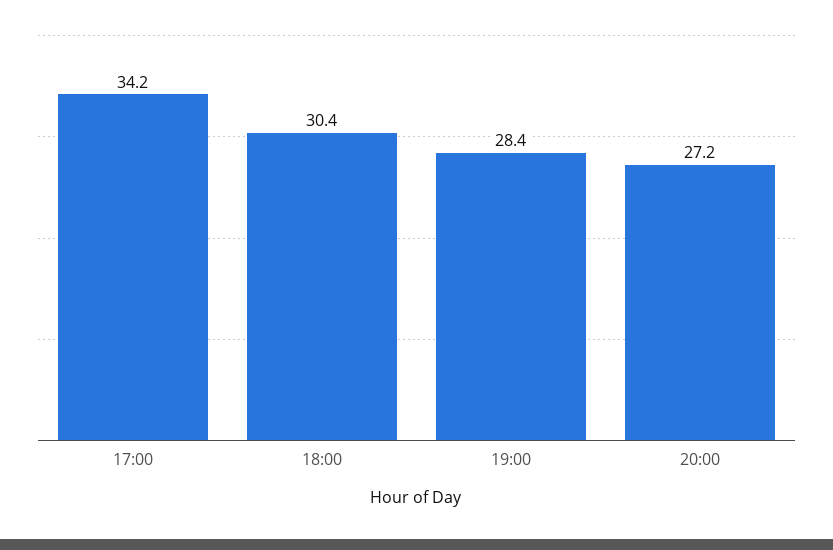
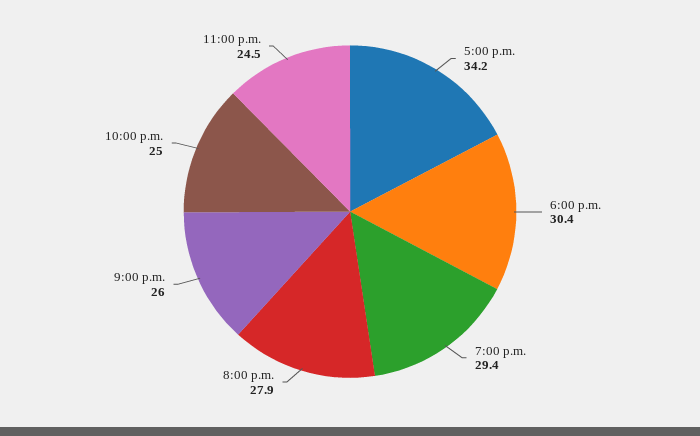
19:00: 28.4 -> 29.4
20:00: 27.2 -> 27.9
9:00 p.m.: none -> 26
10:00 p.m.: none -> 25
11:00 p.m.: none -> 24.5

